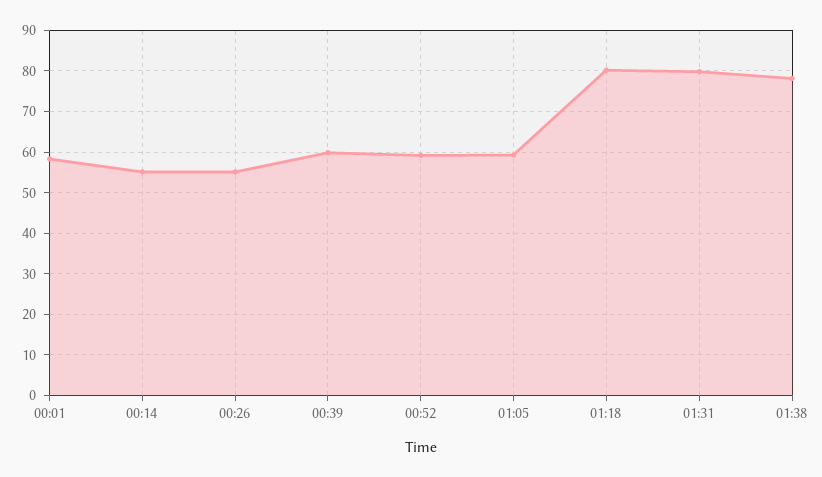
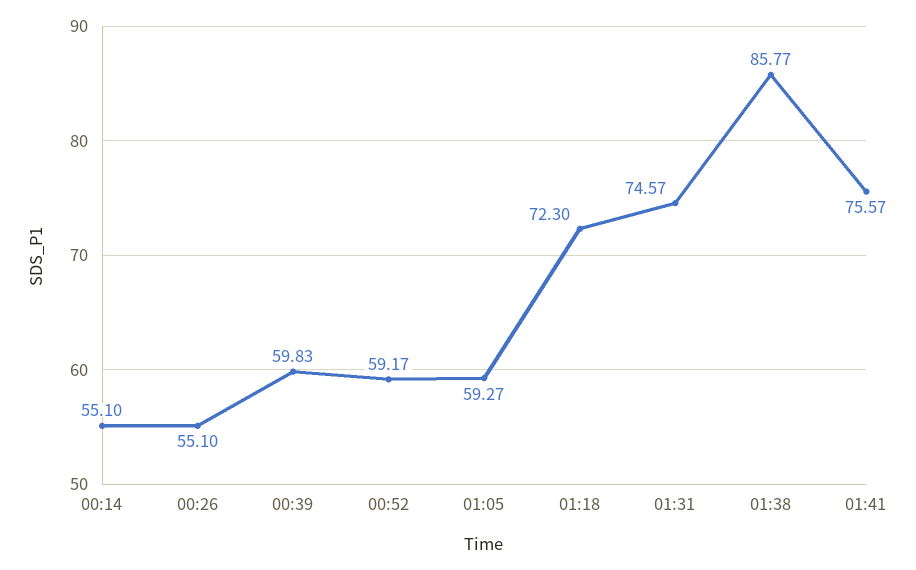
00:01: 58 -> none
01:18: 80 -> 72.3
01:31: 80 -> 74.57
01:38: 78 -> 85.77
01:41: none -> 75.57

